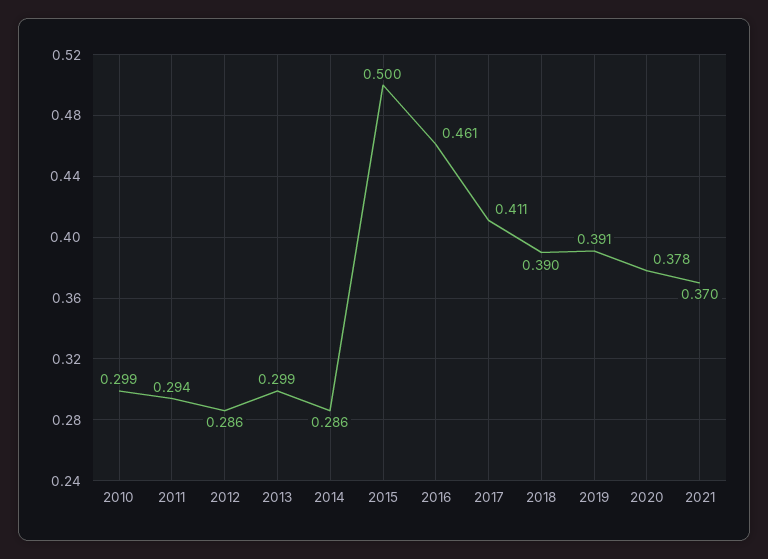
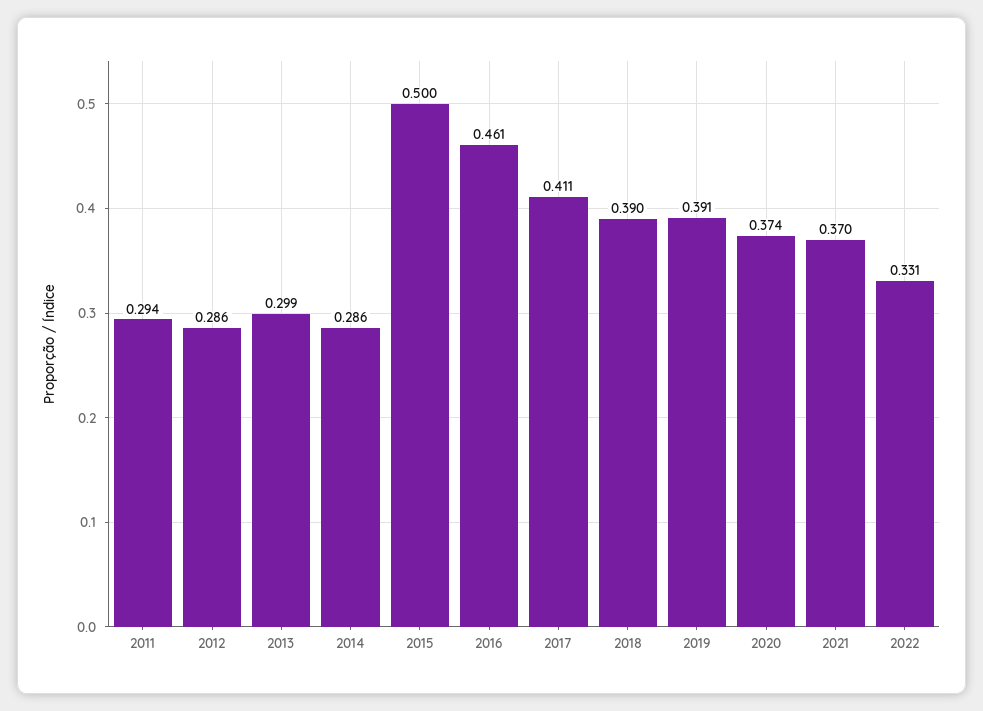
2010: 0.299 -> none
2020: 0.378 -> 0.374
2022: none -> 0.331

